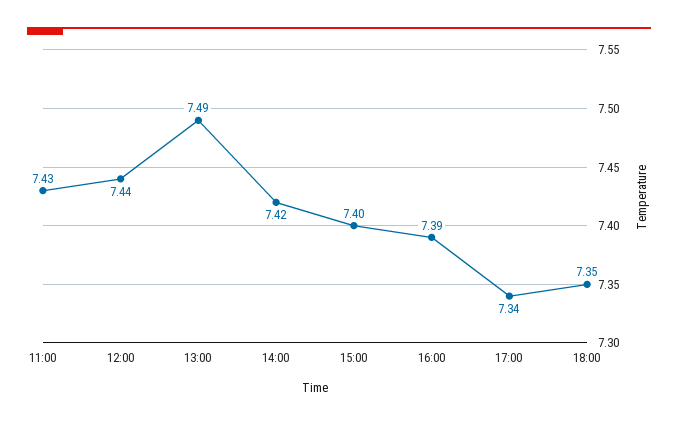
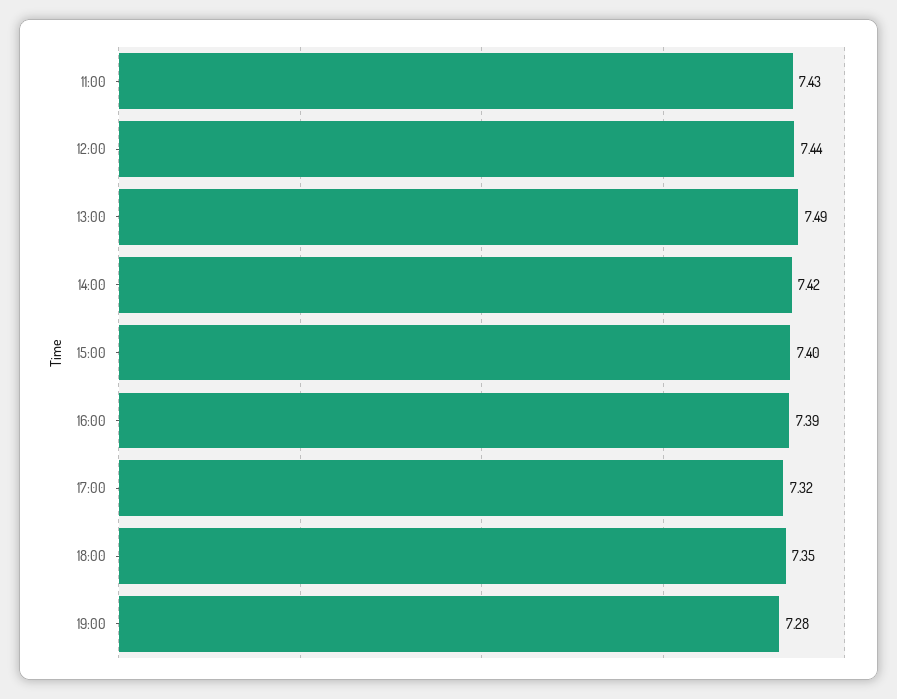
17:00: 7.34 -> 7.32
19:00: none -> 7.28

